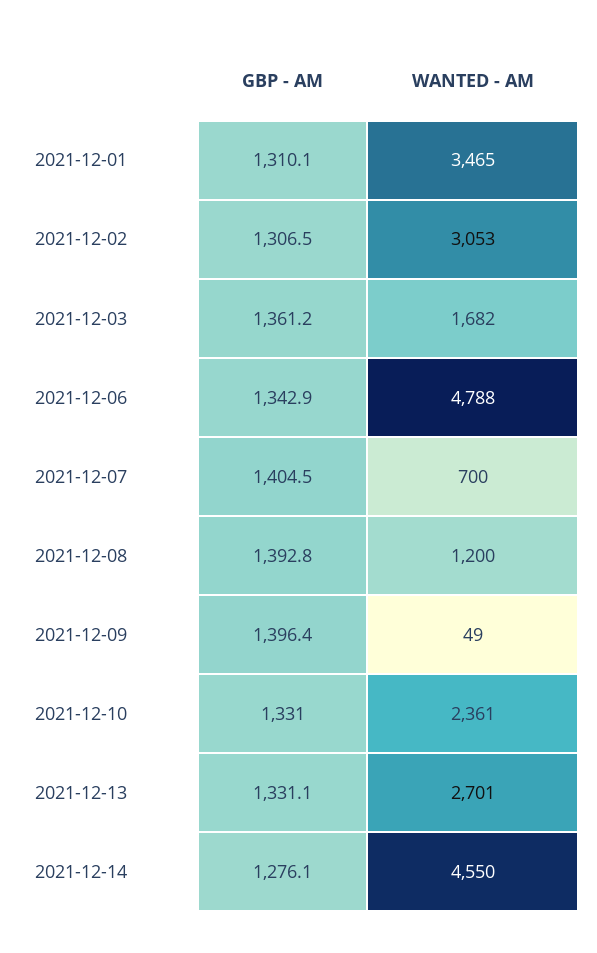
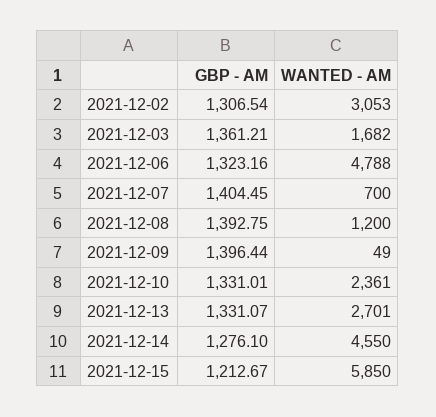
GBP - AM, 2021-12-01: 1310.1 -> none
WANTED - AM, 2021-12-01: 3465 -> none
GBP - AM, 2021-12-06: 1342.9 -> 1323.16
GBP - AM, 2021-12-15: none -> 1212.67
WANTED - AM, 2021-12-15: none -> 5850

